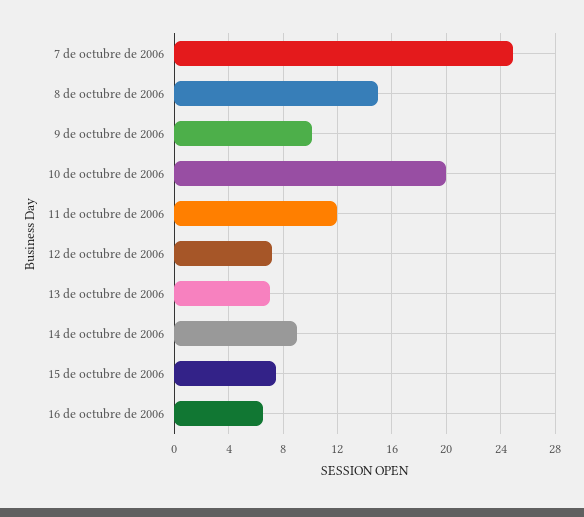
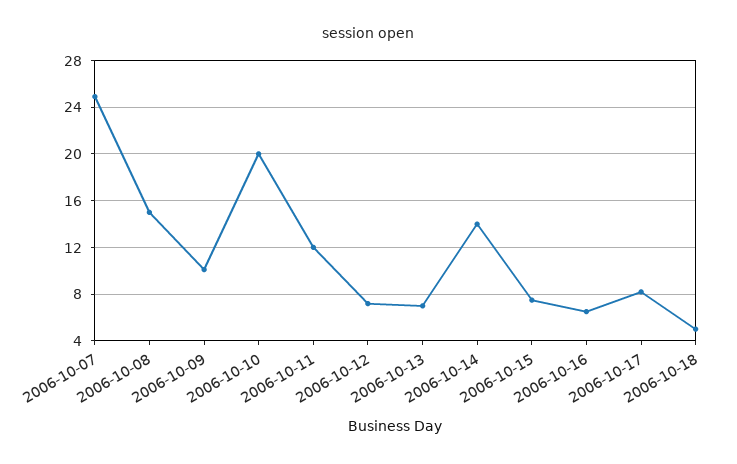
14 de octubre de 2006: 9 -> 14
2006-10-17: none -> 8
2006-10-18: none -> 5

